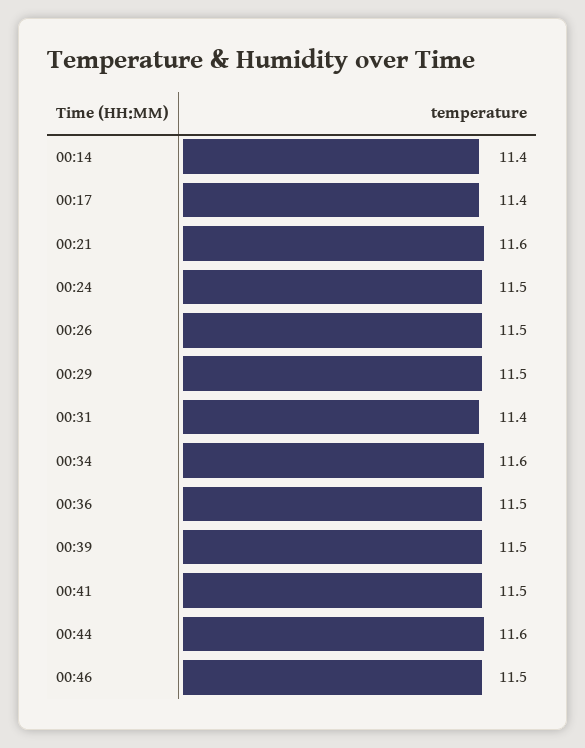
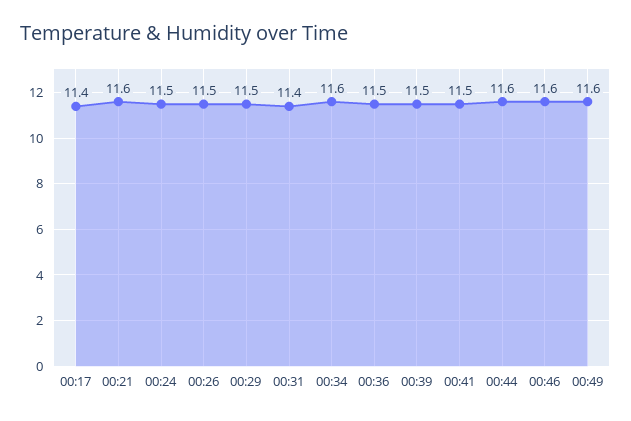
00:14: 11.4 -> none
00:46: 11.5 -> 11.6
00:49: none -> 11.6

